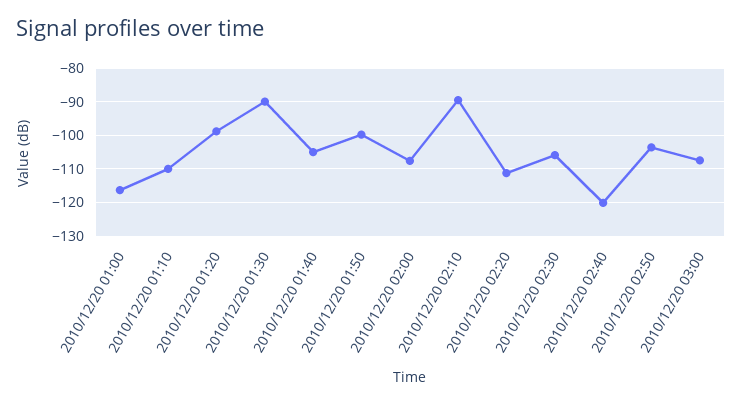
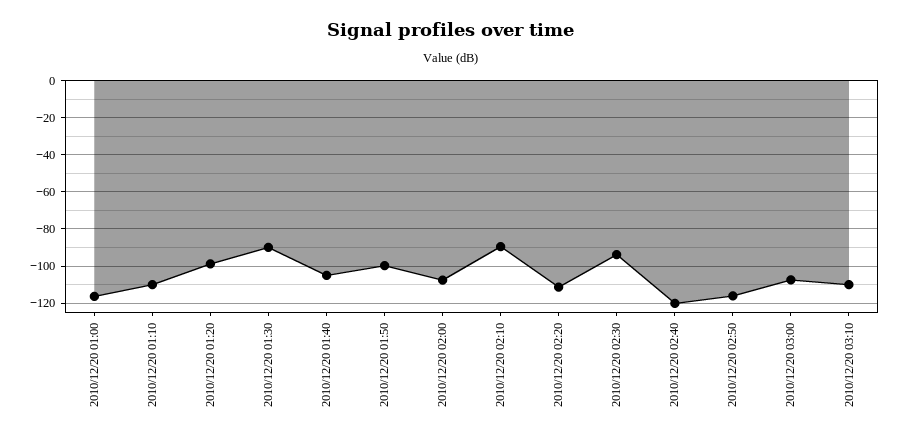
2010/12/20 02:30: -106 -> -95
2010/12/20 02:50: -104 -> -115
2010/12/20 03:10: none -> -110

